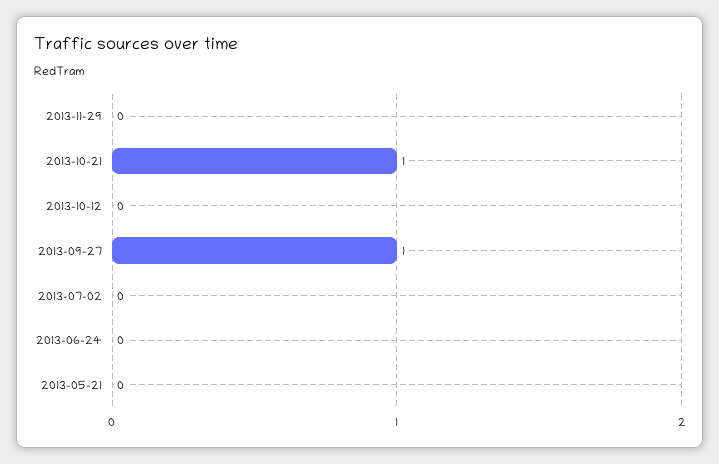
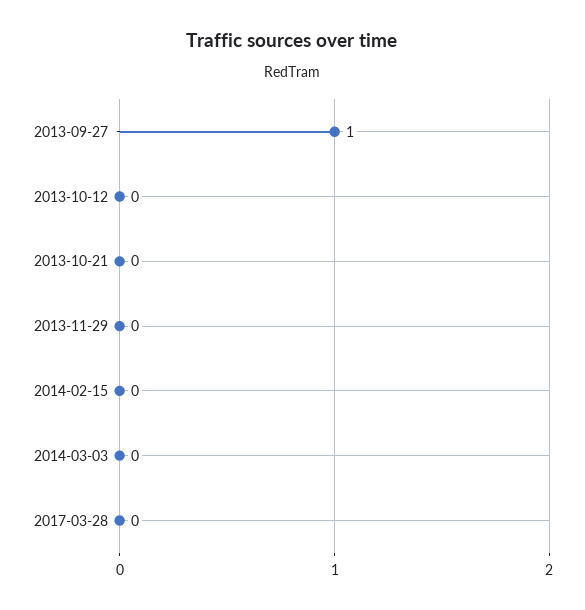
2013-10-21: 1 -> 0
2013-07-02: 0 -> none
2013-06-24: 0 -> none
2013-05-21: 0 -> none
2014-02-15: none -> 0
2014-03-03: none -> 0
2017-03-28: none -> 0

